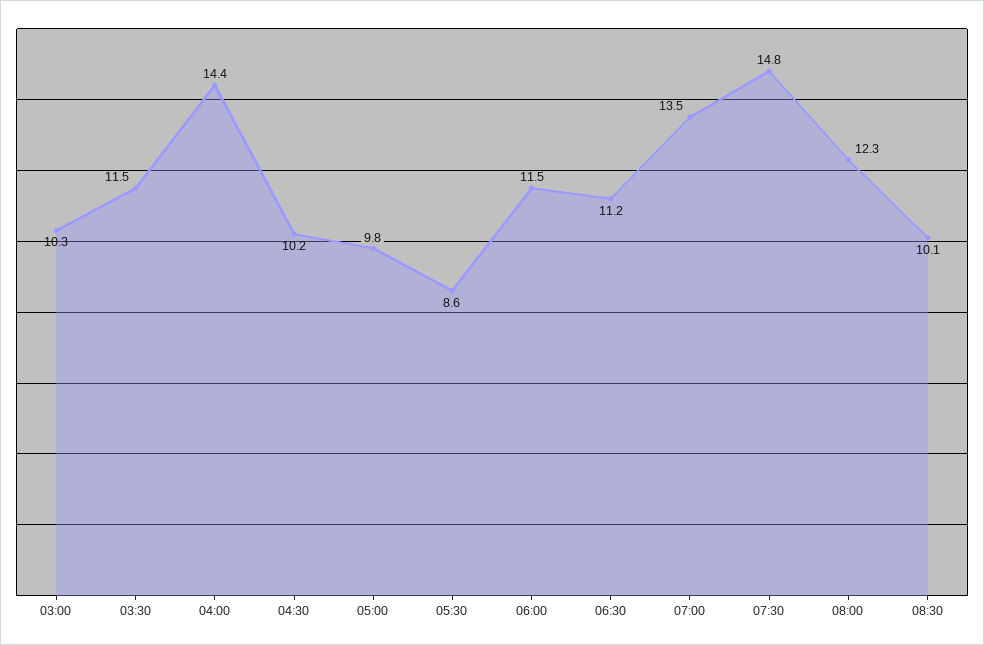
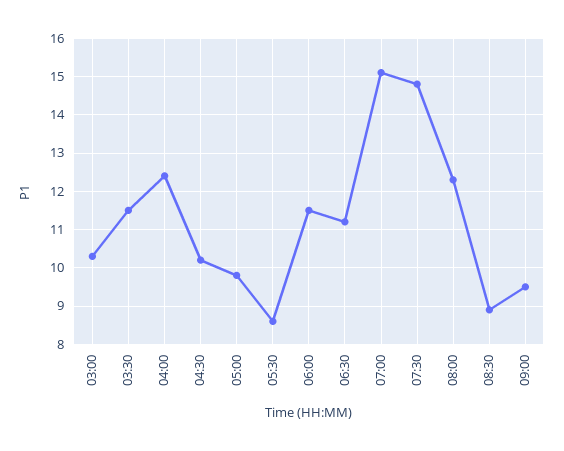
04:00: 14.4 -> 12.5
07:00: 13.5 -> 15
08:30: 10.1 -> 9
09:00: none -> 9.5

